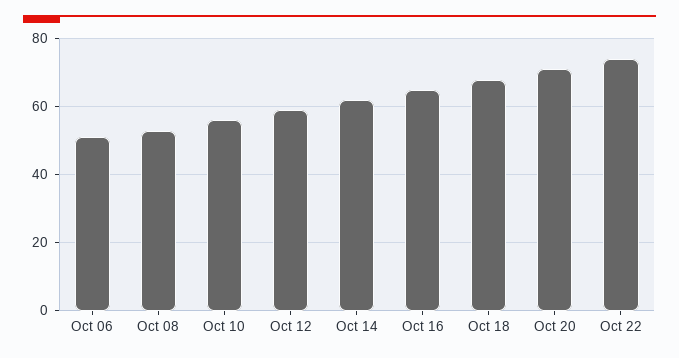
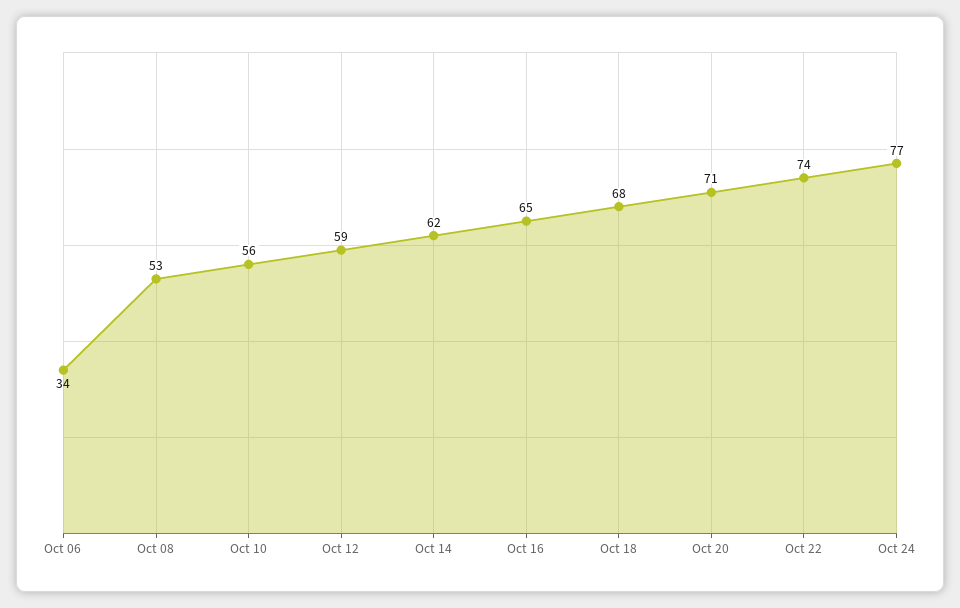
Oct 06: 50 -> 34
Oct 24: none -> 77

